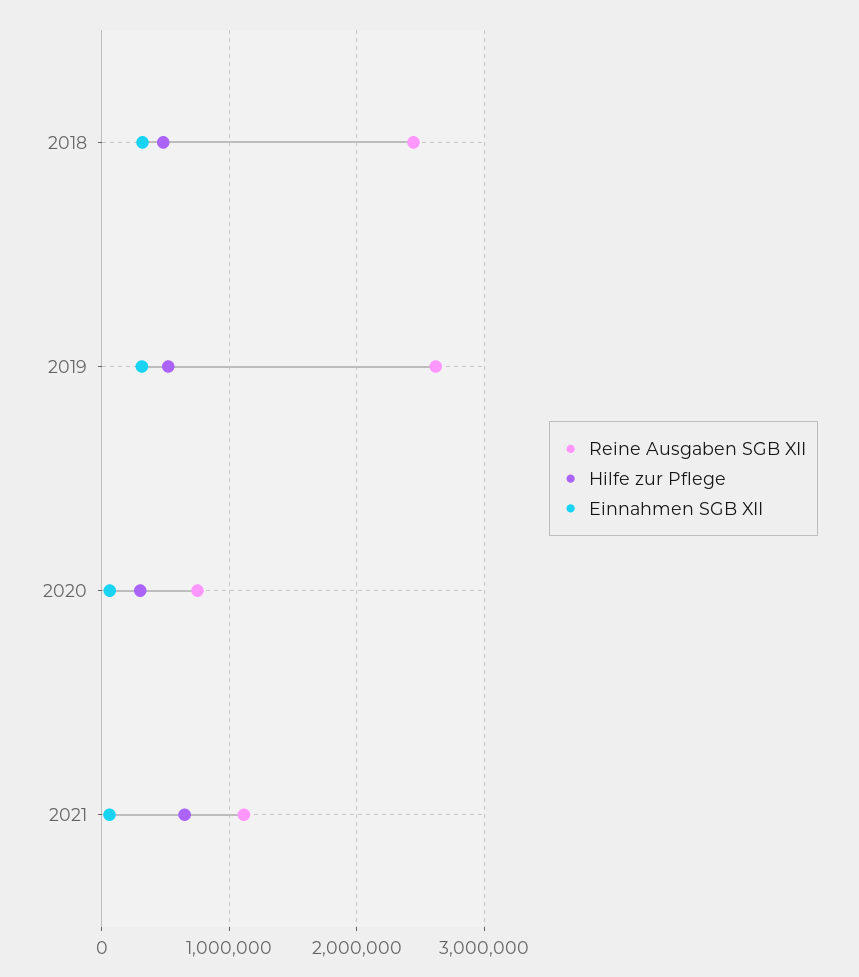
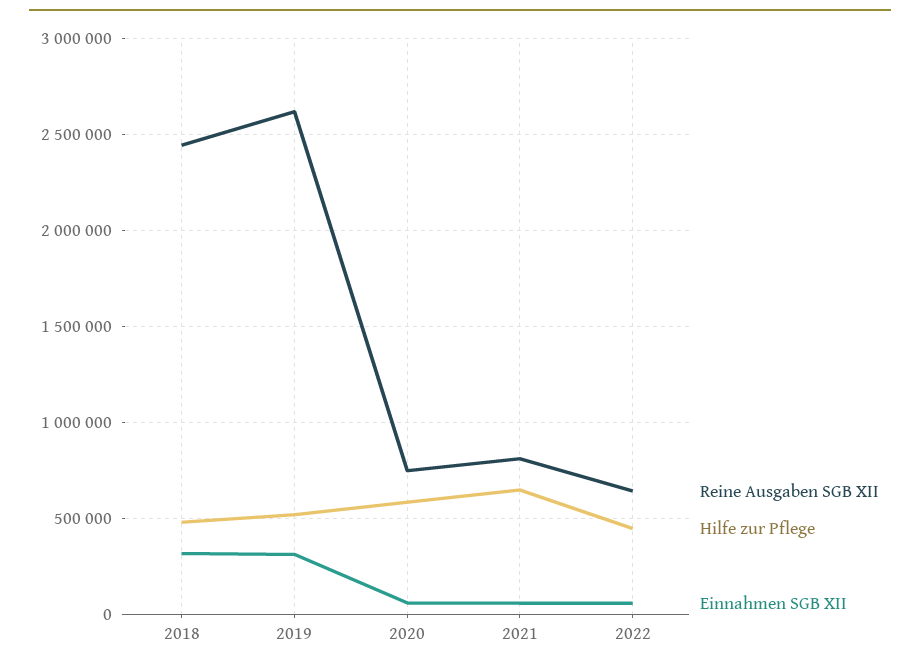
Hilfe zur Pflege, 2020: 300000 -> 600000
Reine Ausgaben SGB XII, 2021: 1100000 -> 800000
Reine Ausgaben SGB XII, 2022: none -> 650000
Hilfe zur Pflege, 2022: none -> 450000
Einnahmen SGB XII, 2022: none -> 50000

